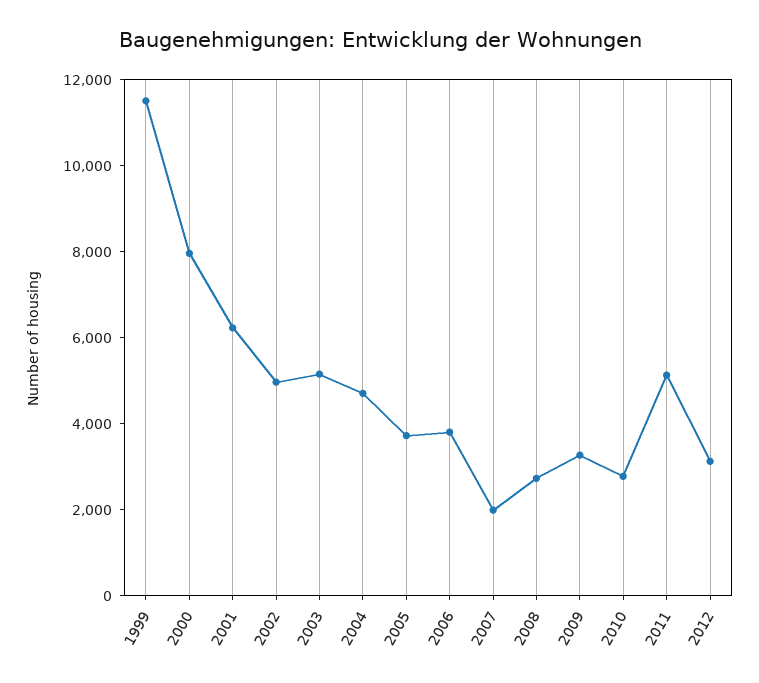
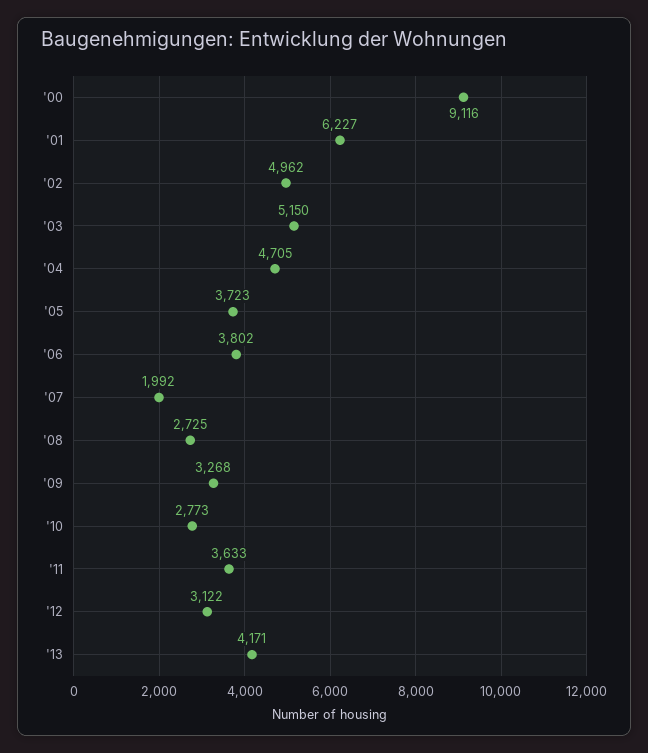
1999: 11500 -> none
2000: 8000 -> 9116
2011: 5000 -> 3633
'13: none -> 4171

